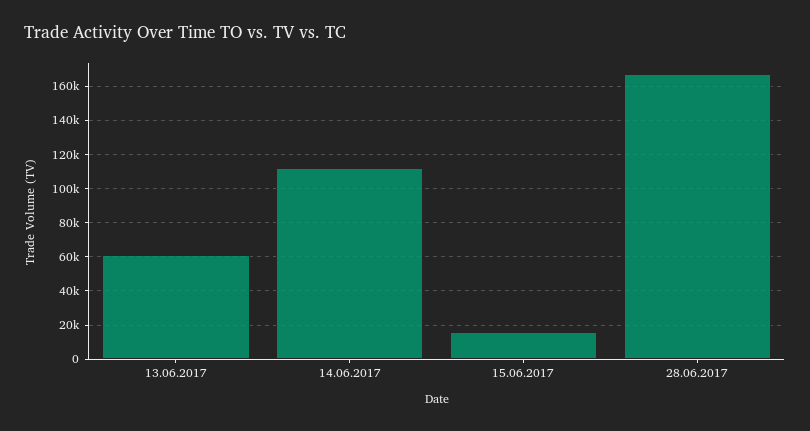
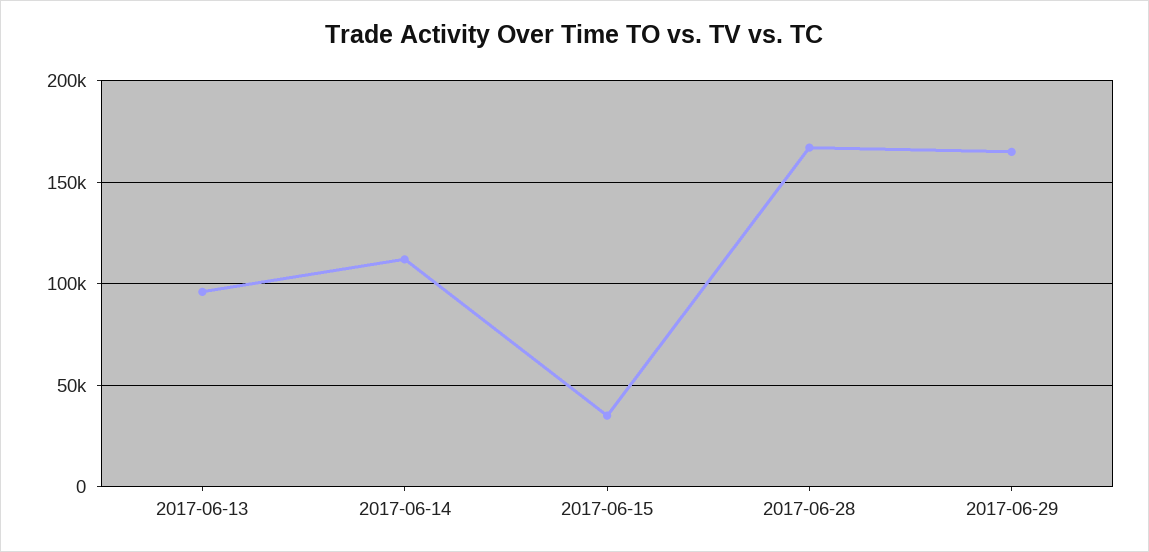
13.06.2017: 60000 -> 95000
15.06.2017: 15000 -> 35000
2017-06-29: none -> 165000

